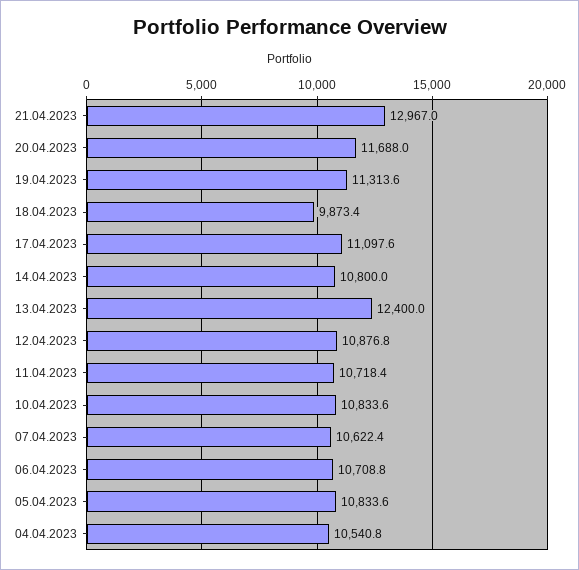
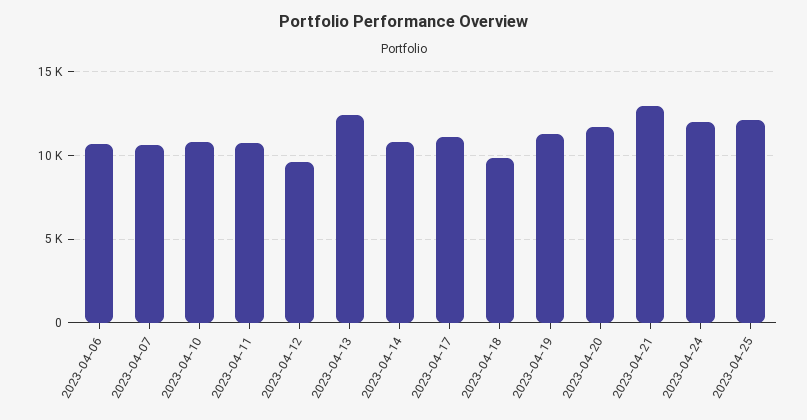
12.04.2023: 10876.8 -> 9500
05.04.2023: 10833.6 -> none
04.04.2023: 10540.8 -> none
2023-04-24: none -> 12000
2023-04-25: none -> 12000

